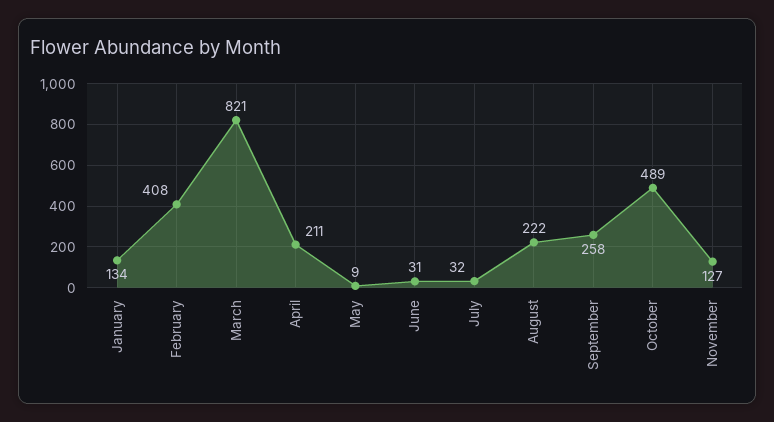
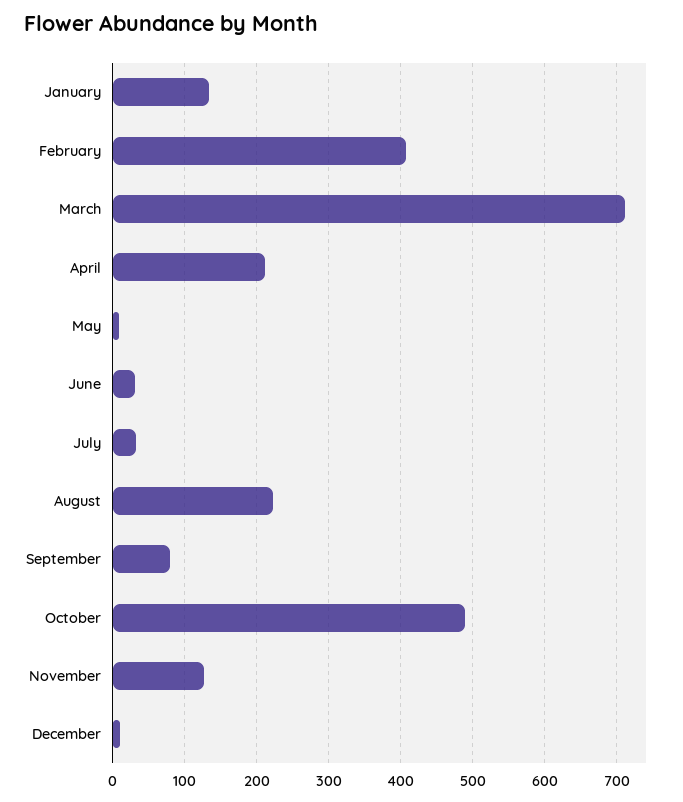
March: 821 -> 710
September: 258 -> 80
December: none -> 10

